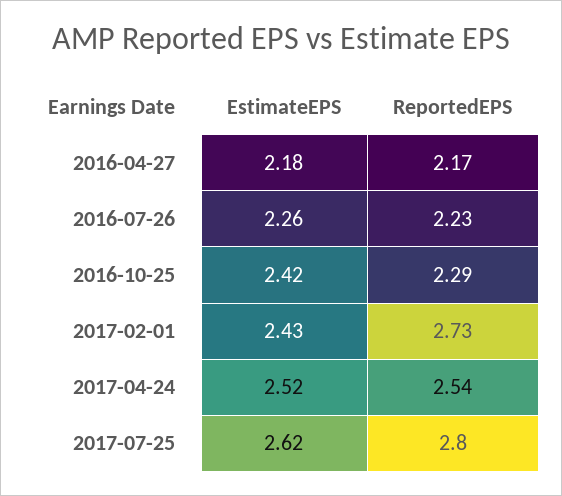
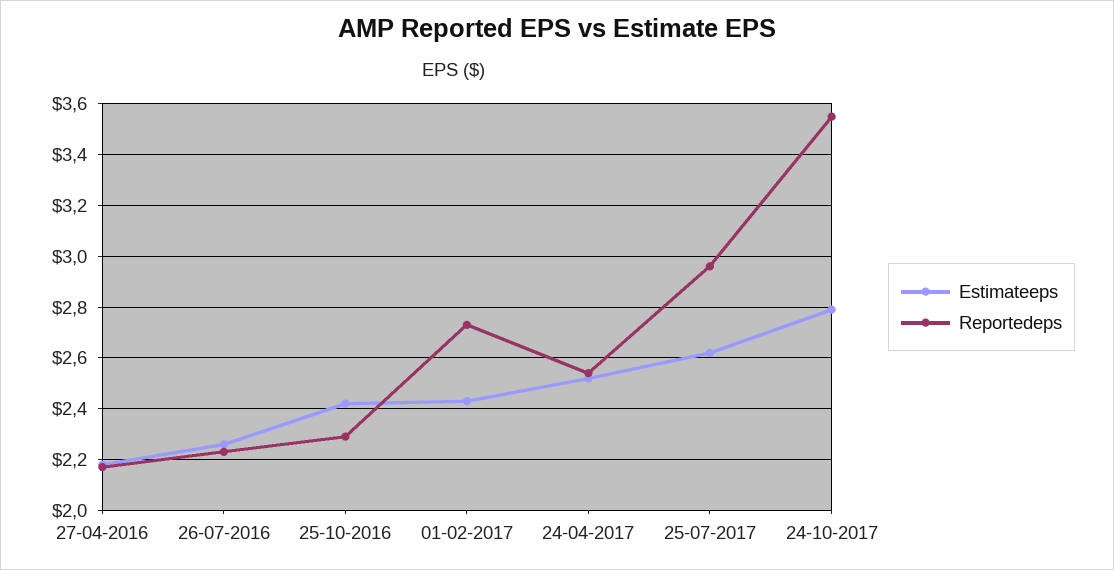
ReportedEPS, 2017-07-25: 2.8 -> 2.95
EstimateEPS, 24-10-2017: none -> 2.8
ReportedEPS, 24-10-2017: none -> 3.55

